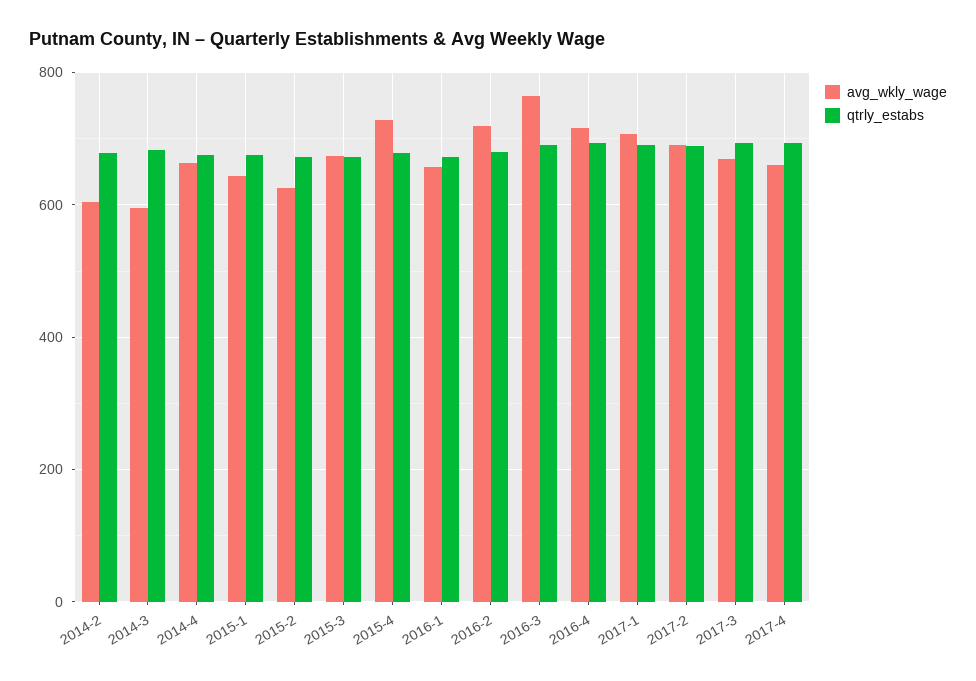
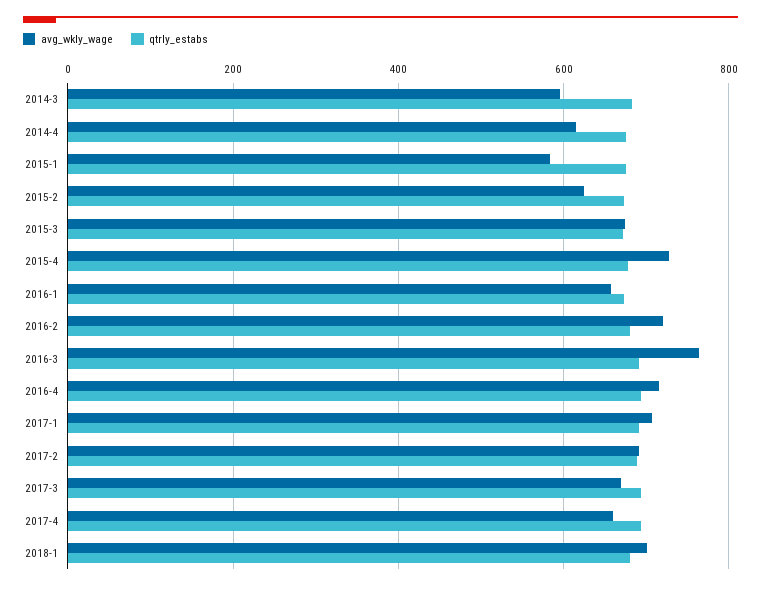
avg_wkly_wage, 2014-2: 600 -> none
qtrly_estabs, 2014-2: 680 -> none
avg_wkly_wage, 2014-4: 660 -> 620
avg_wkly_wage, 2015-1: 640 -> 580
avg_wkly_wage, 2018-1: none -> 700
qtrly_estabs, 2018-1: none -> 680

